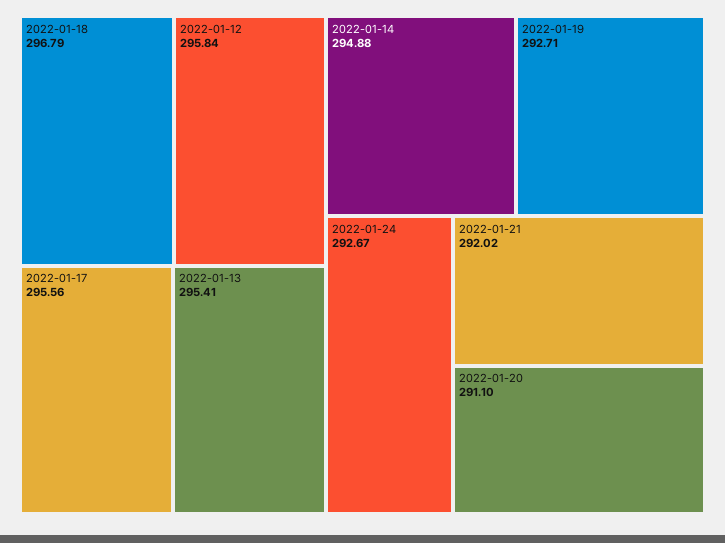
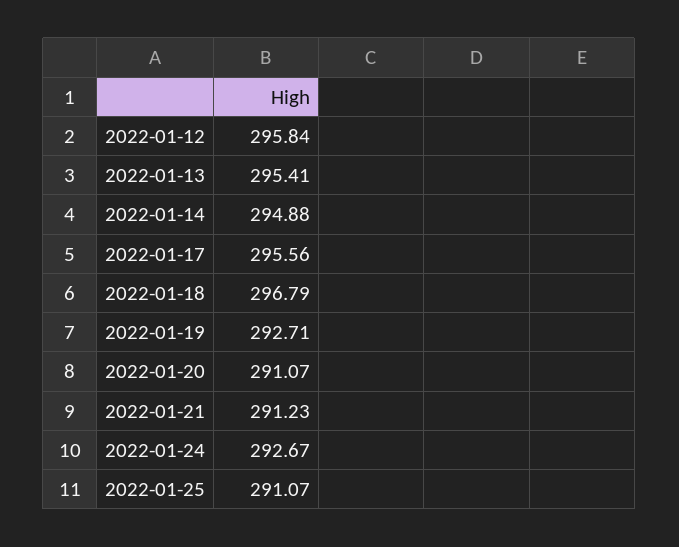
2022-01-21: 292.02 -> 291.23
2022-01-20: 291.1 -> 291.07
2022-01-25: none -> 291.07

